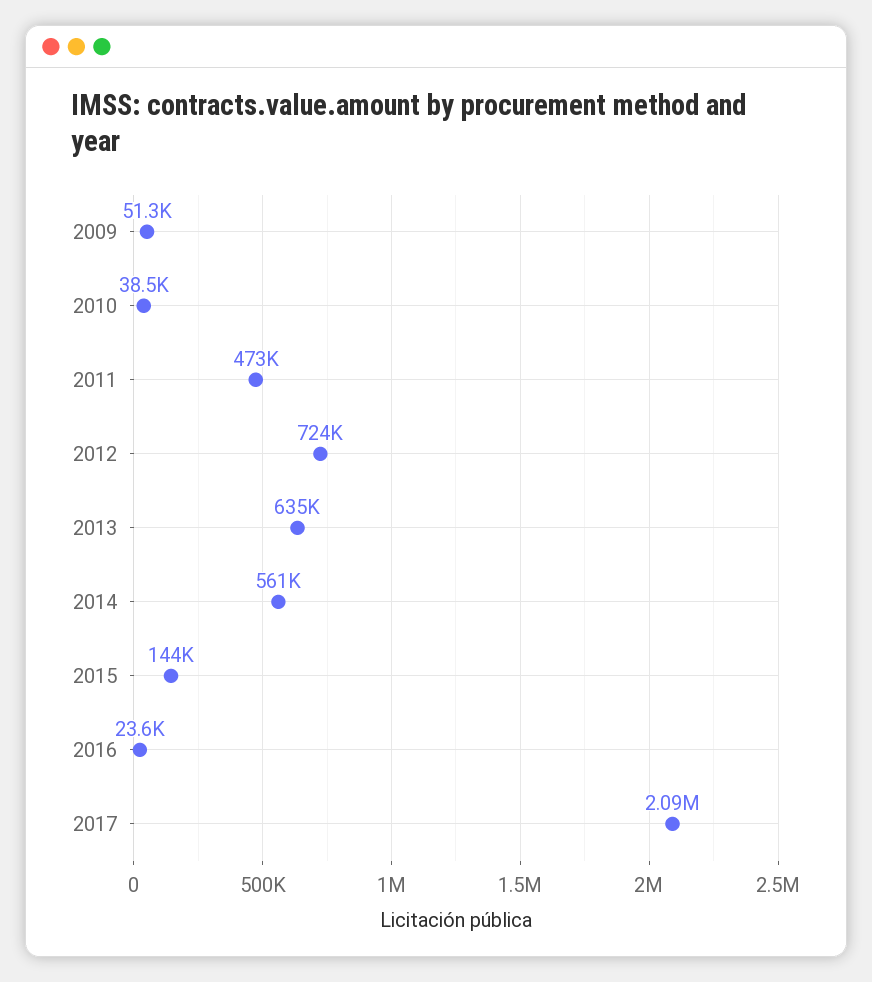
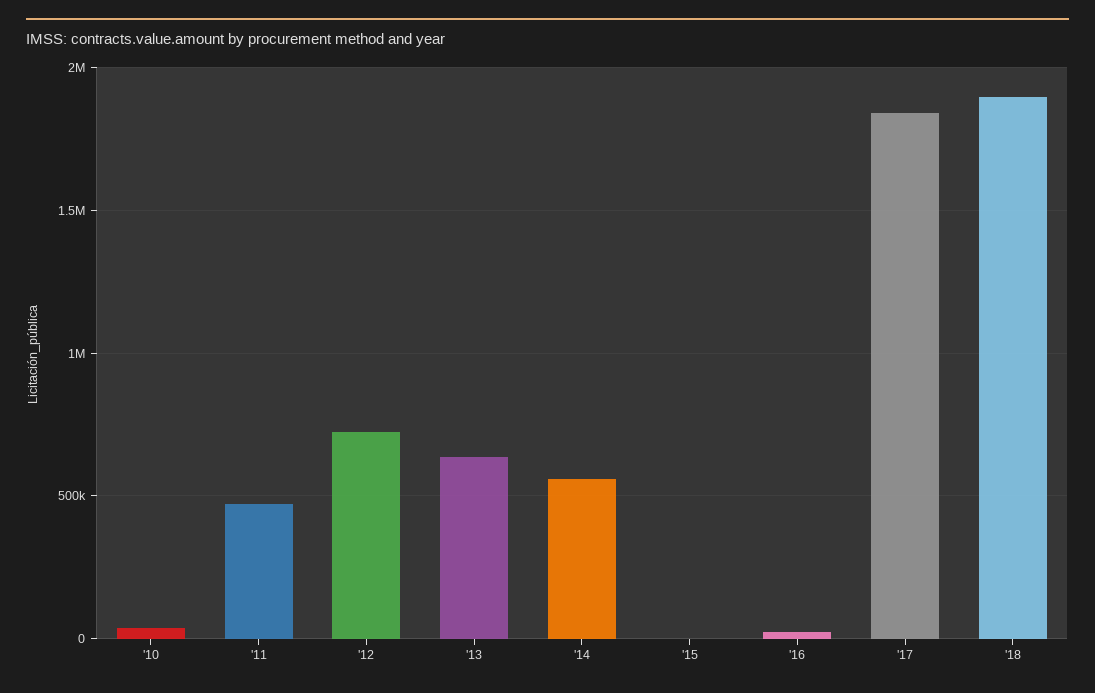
2009: 51300 -> none
2015: 144000 -> 0
2017: 2090000 -> 1850000
'18: none -> 1900000

